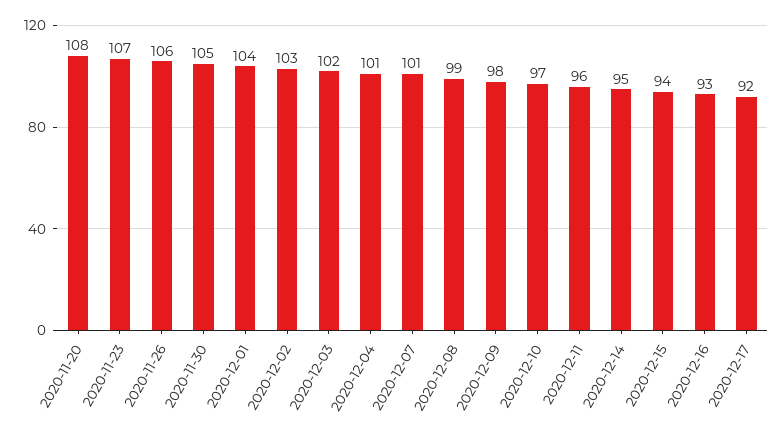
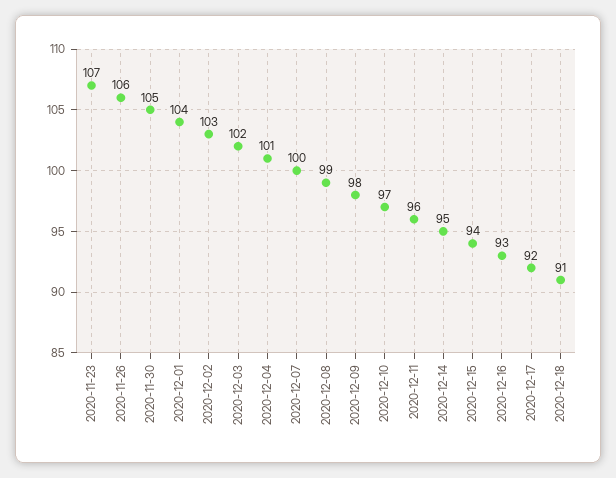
2020-11-20: 108 -> none
2020-12-07: 101 -> 100
2020-12-18: none -> 91

